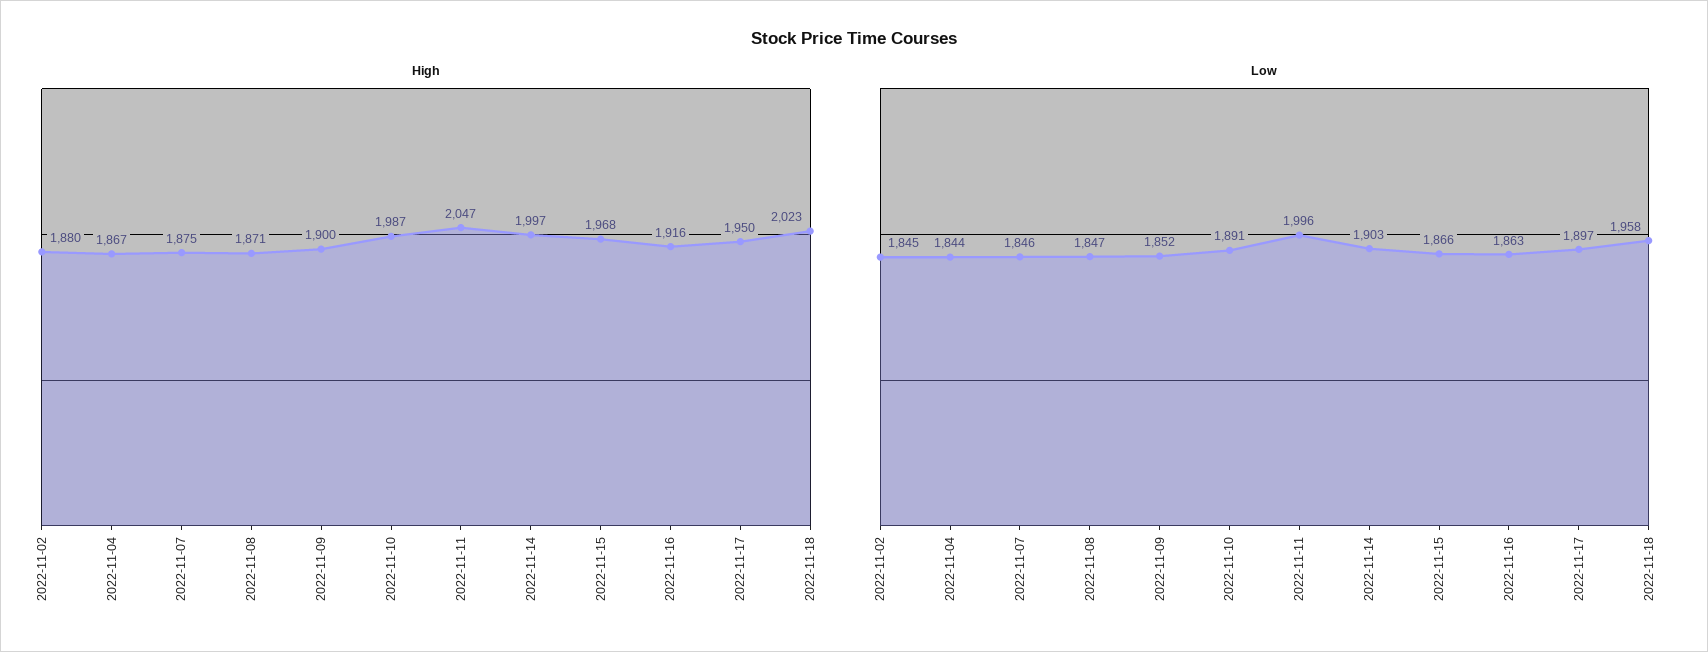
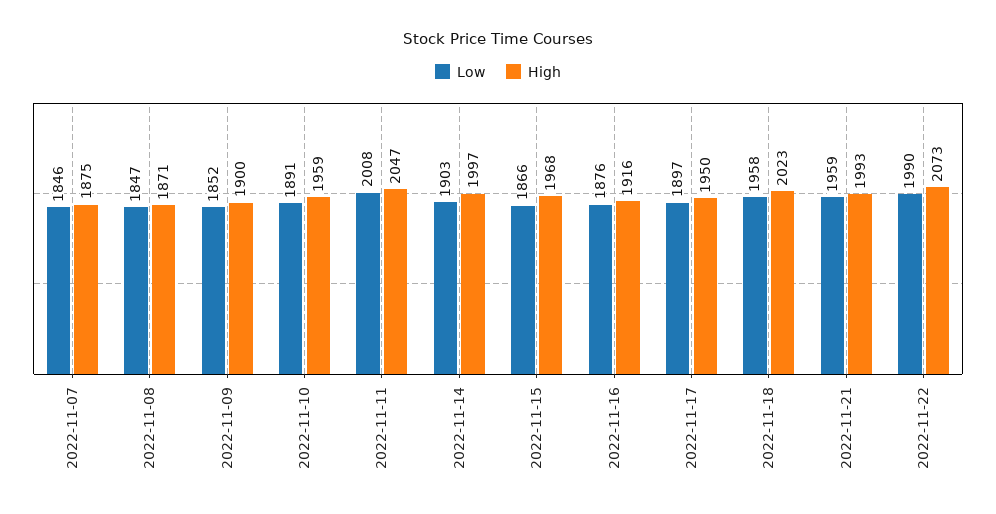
High, 2022-11-02: 1880 -> none
High, 2022-11-04: 1867 -> none
High, 2022-11-10: 1987 -> 1959
Low, 2022-11-02: 1845 -> none
Low, 2022-11-04: 1844 -> none
Low, 2022-11-11: 1996 -> 2008
Low, 2022-11-16: 1863 -> 1876
Low, 2022-11-21: none -> 1959
High, 2022-11-21: none -> 1993
Low, 2022-11-22: none -> 1990
High, 2022-11-22: none -> 2073

